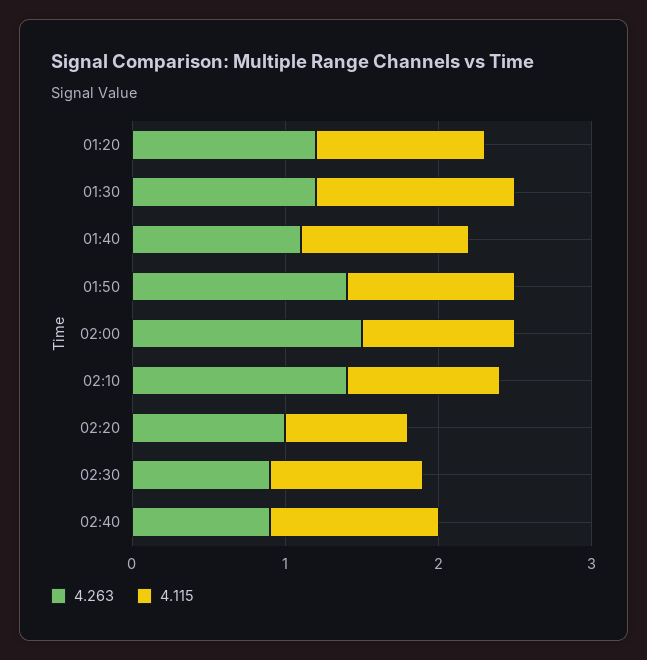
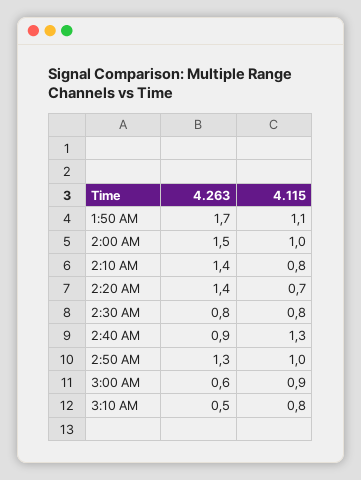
4.263, 01:20: 1.2 -> none
4.115, 01:20: 1.1 -> none
4.263, 01:30: 1.2 -> none
4.115, 01:30: 1.3 -> none
4.263, 01:40: 1.1 -> none
4.115, 01:40: 1.1 -> none
4.263, 01:50: 1.4 -> 1.7
4.115, 02:10: 1 -> 0.8
4.263, 02:20: 1 -> 1.4
4.115, 02:20: 0.8 -> 0.7
4.263, 02:30: 0.9 -> 0.8
4.115, 02:30: 1 -> 0.8
4.115, 02:40: 1.1 -> 1.3
4.263, 2:50 AM: none -> 1.3
4.115, 2:50 AM: none -> 1
4.263, 3:00 AM: none -> 0.6
4.115, 3:00 AM: none -> 0.9
4.263, 3:10 AM: none -> 0.5
4.115, 3:10 AM: none -> 0.8

